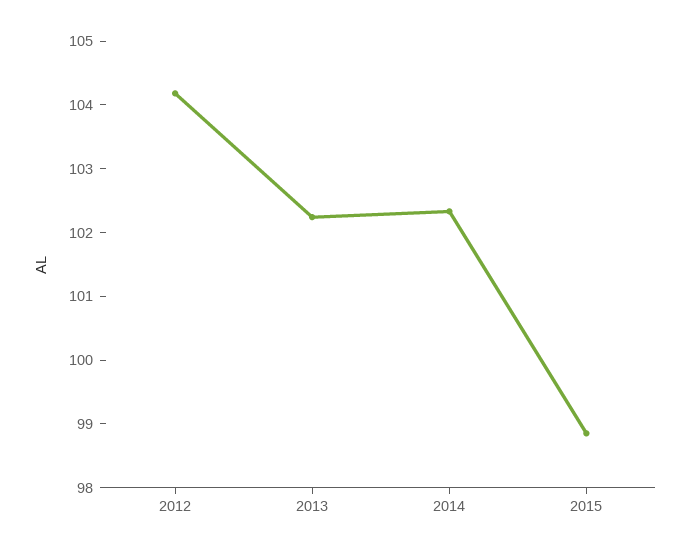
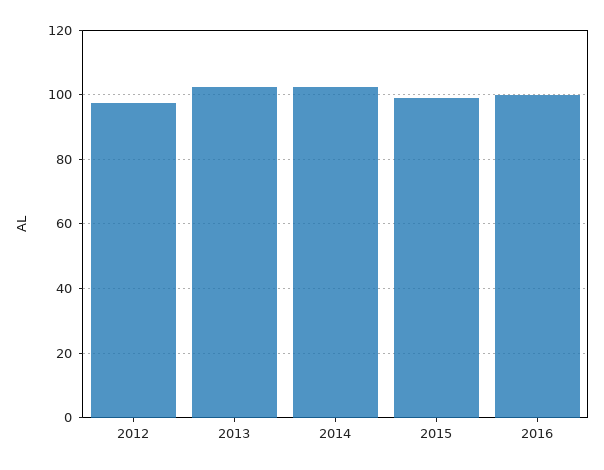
2012: 104.2 -> 98
2016: none -> 100

